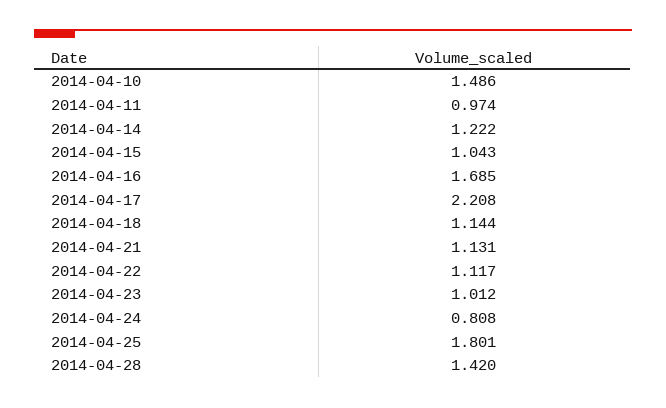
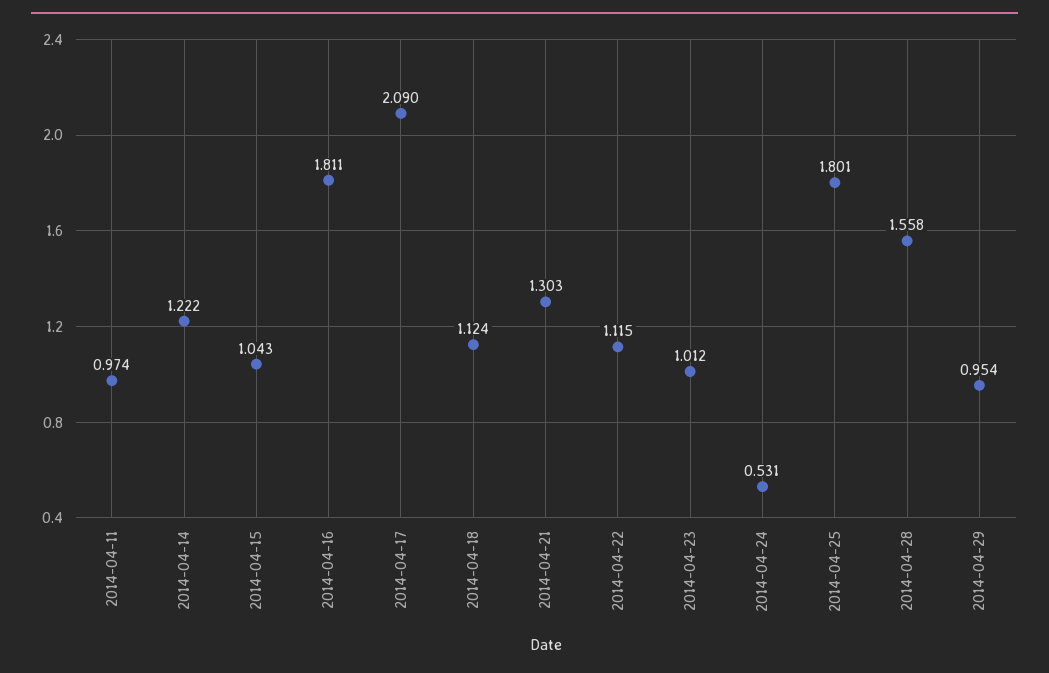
2014-04-10: 1.486 -> none
2014-04-16: 1.685 -> 1.811
2014-04-17: 2.208 -> 2.09
2014-04-18: 1.144 -> 1.124
2014-04-21: 1.131 -> 1.303
2014-04-22: 1.117 -> 1.115
2014-04-24: 0.808 -> 0.531
2014-04-28: 1.42 -> 1.558
2014-04-29: none -> 0.954

